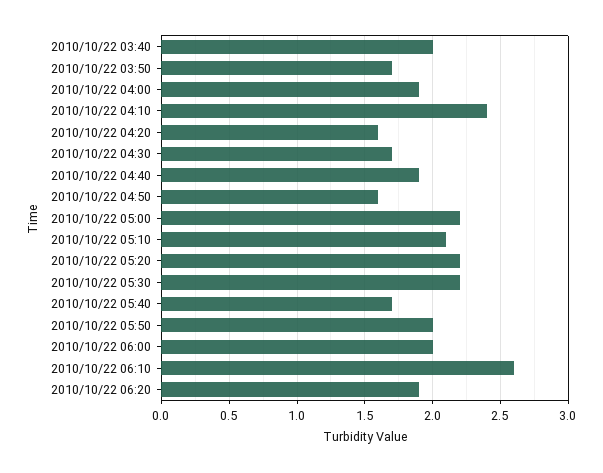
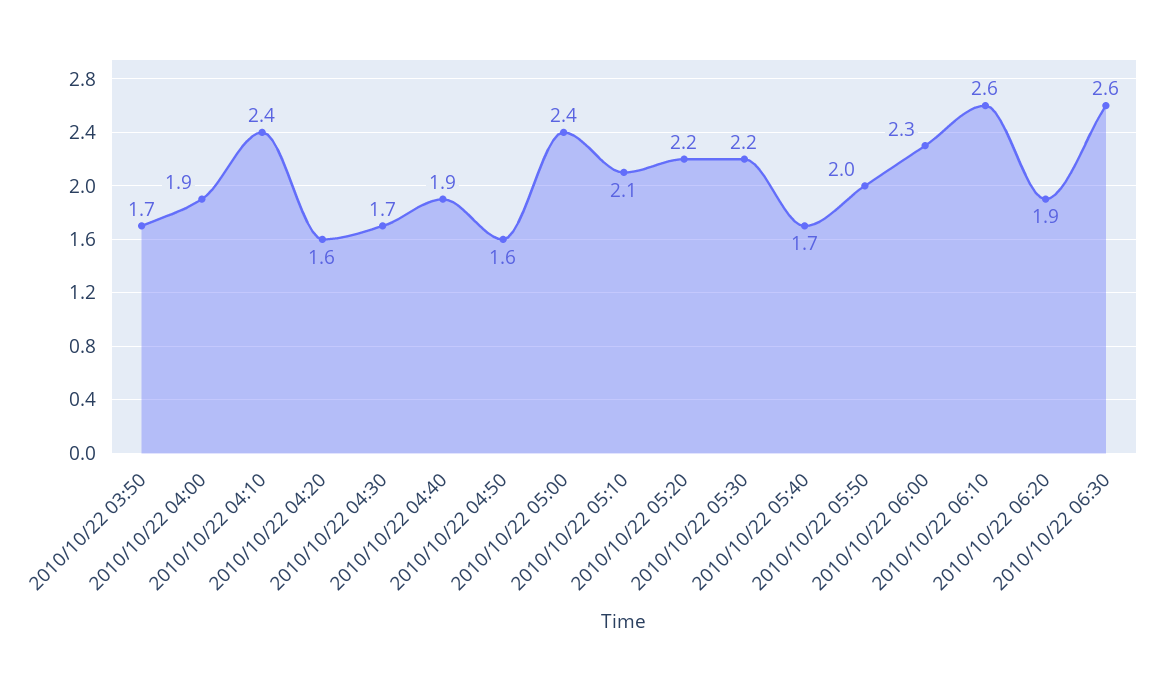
2010/10/22 03:40: 2 -> none
2010/10/22 05:00: 2.2 -> 2.4
2010/10/22 06:00: 2 -> 2.3
2010/10/22 06:30: none -> 2.6

